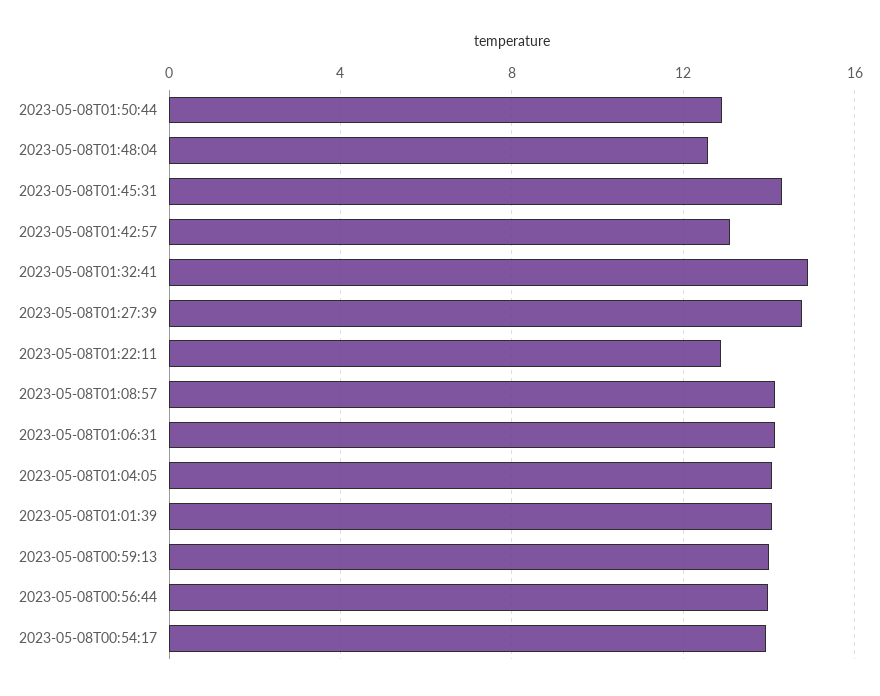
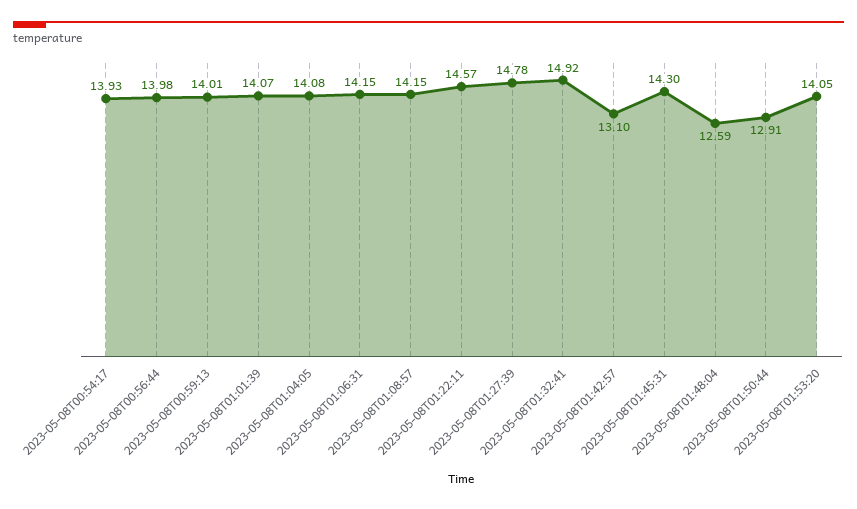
2023-05-08T01:22:11: 13 -> 14.57
2023-05-08T01:53:20: none -> 14.05

